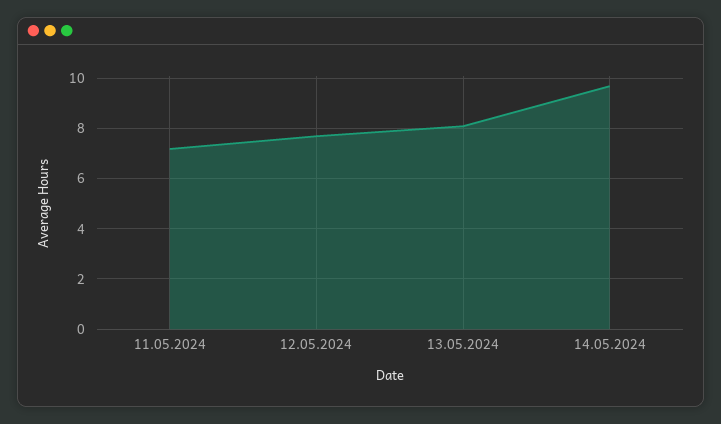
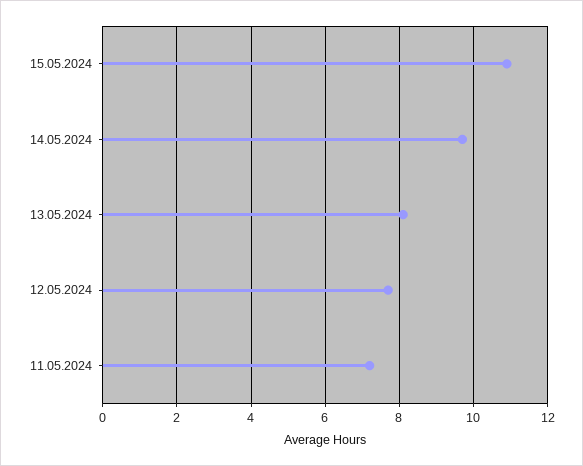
15.05.2024: none -> 11

